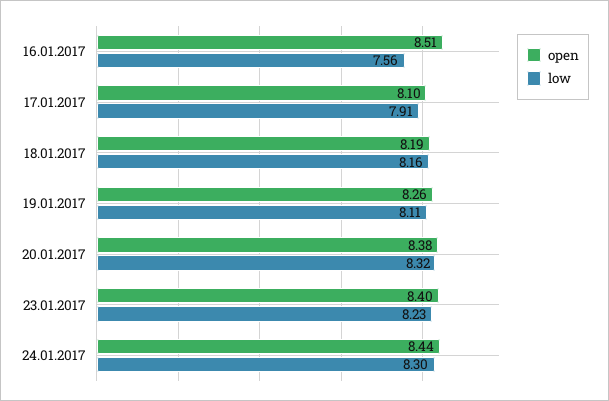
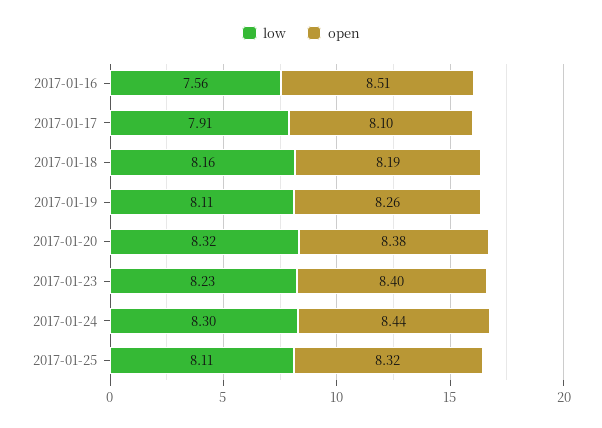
low, 2017-01-25: none -> 8.11
open, 2017-01-25: none -> 8.32

